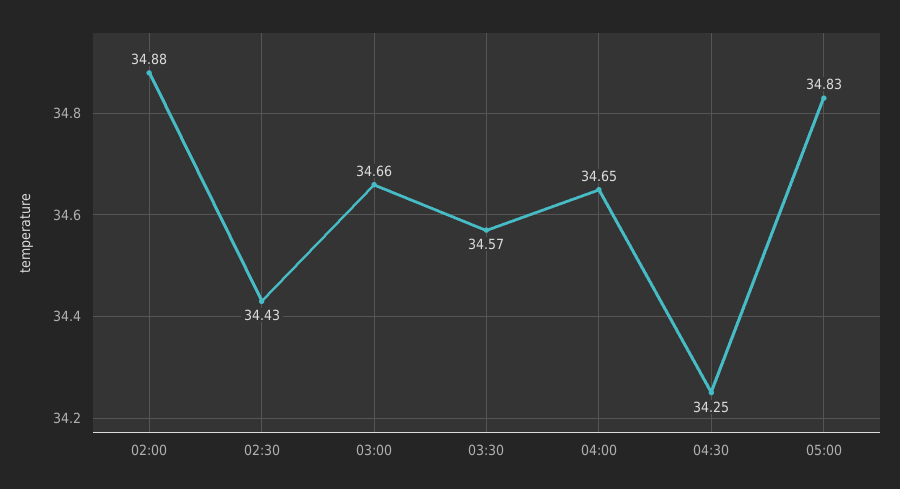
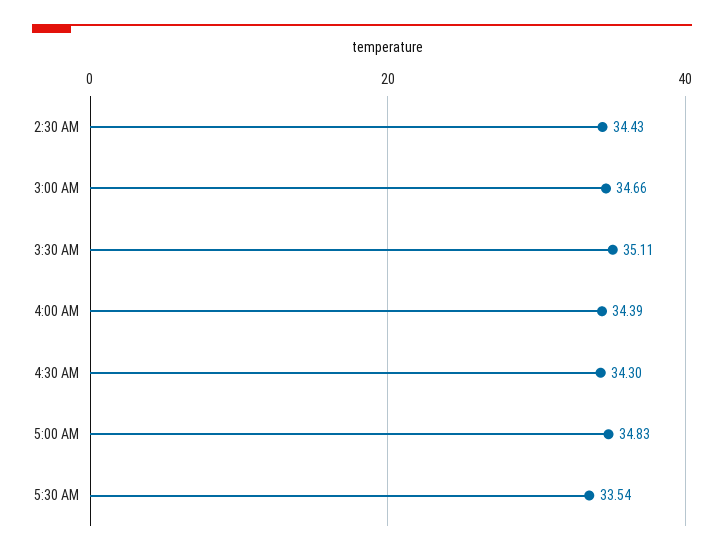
02:00: 34.88 -> none
03:30: 34.57 -> 35.11
04:00: 34.65 -> 34.39
04:30: 34.25 -> 34.3
5:30 AM: none -> 33.54

